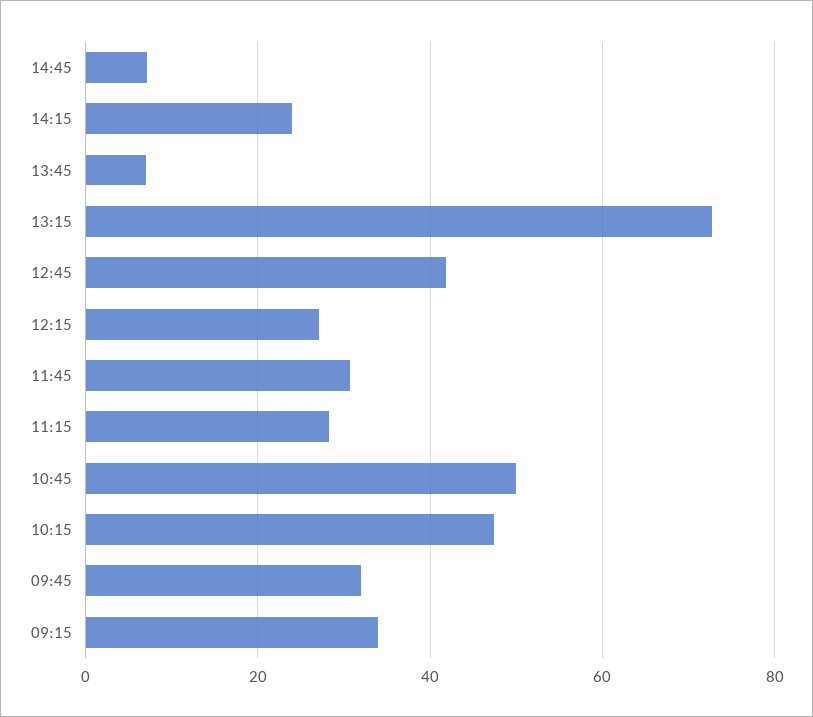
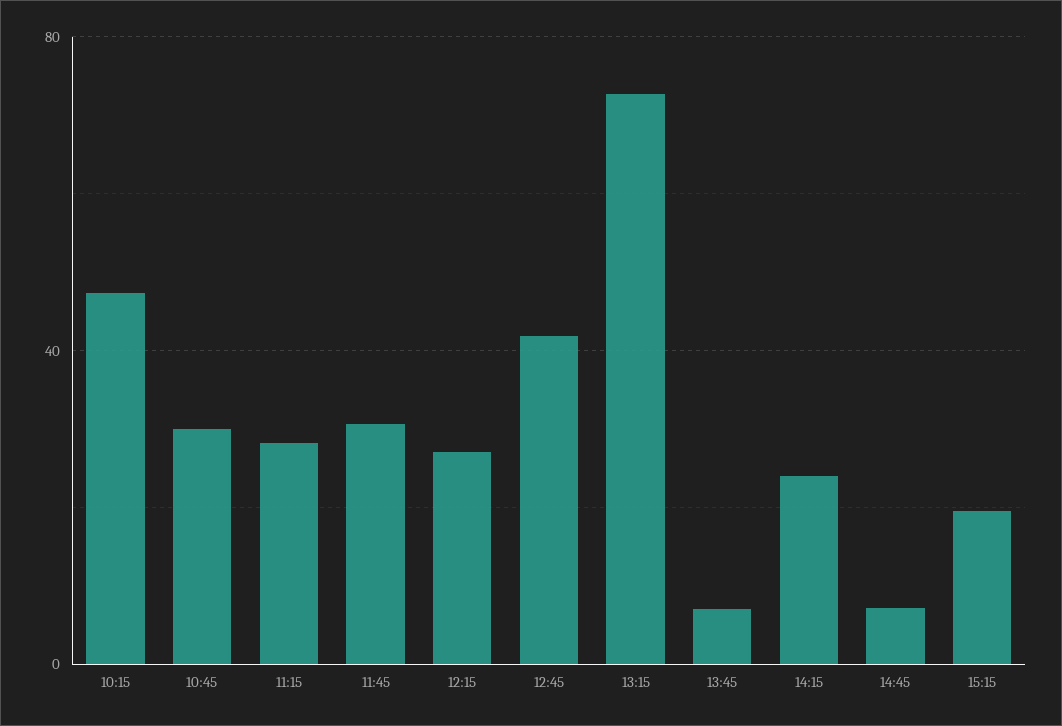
10:45: 50 -> 30
09:45: 32 -> none
09:15: 34 -> none
15:15: none -> 20

